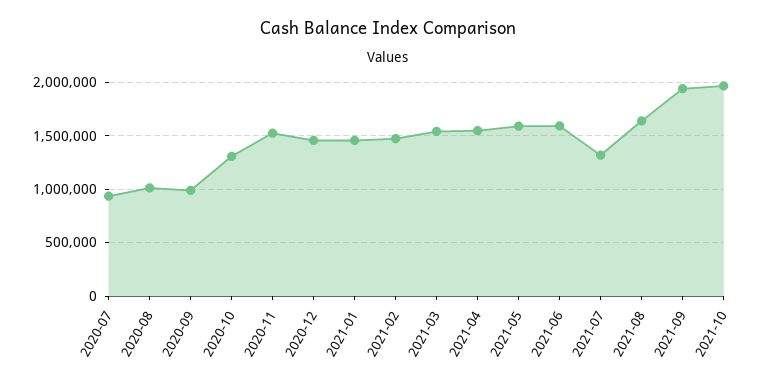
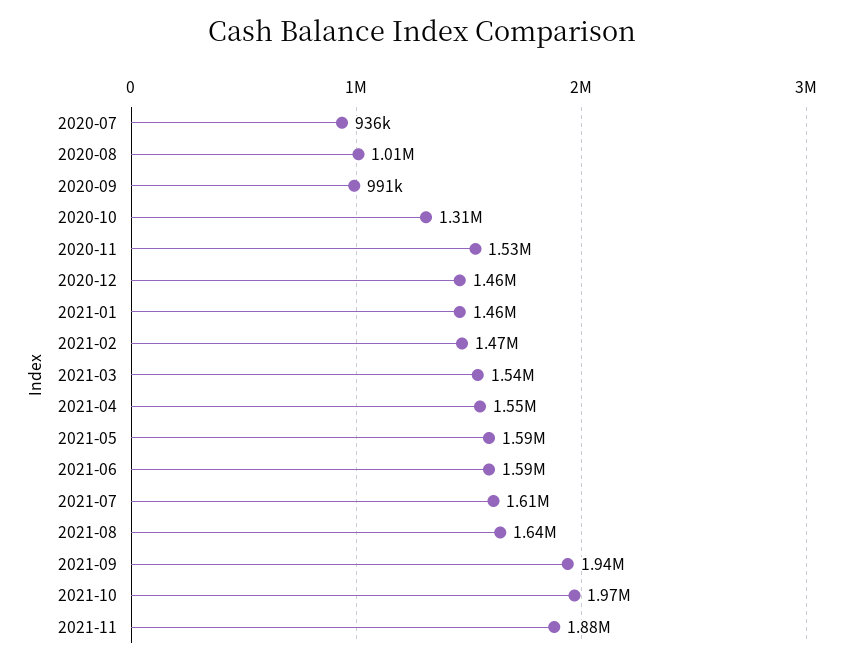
2021-07: 1300000 -> 1610000
2021-11: none -> 1880000

